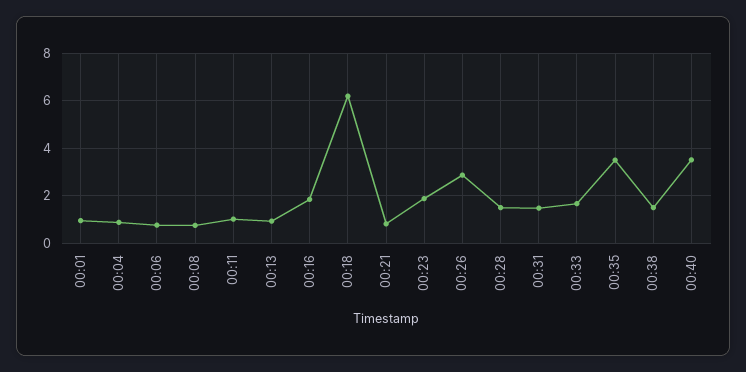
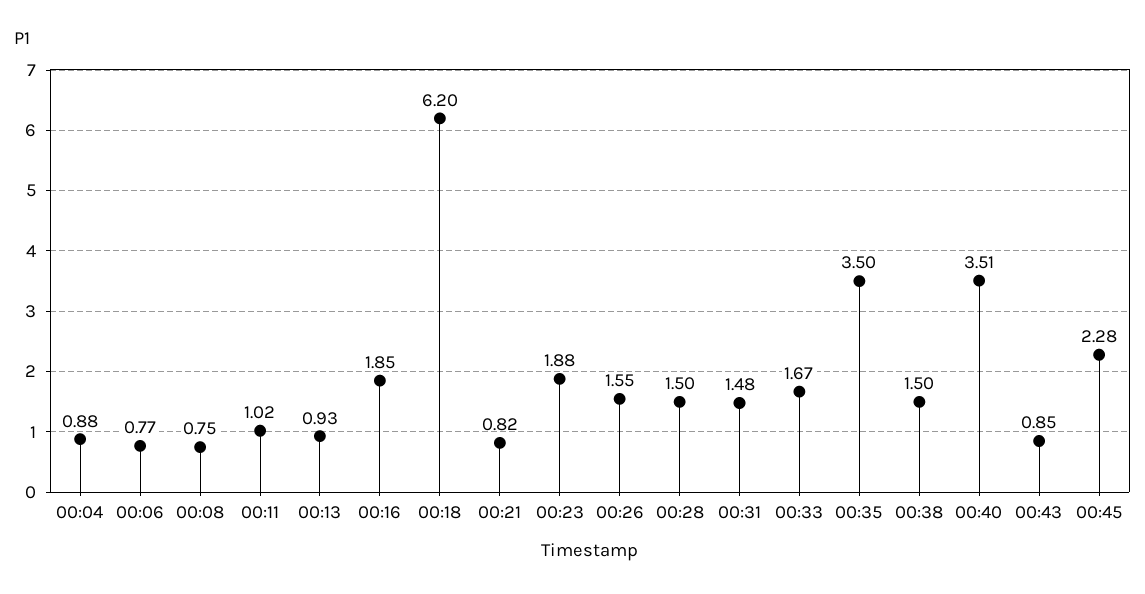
00:01: 1 -> none
00:26: 3 -> 1.55
00:43: none -> 0.85
00:45: none -> 2.28

